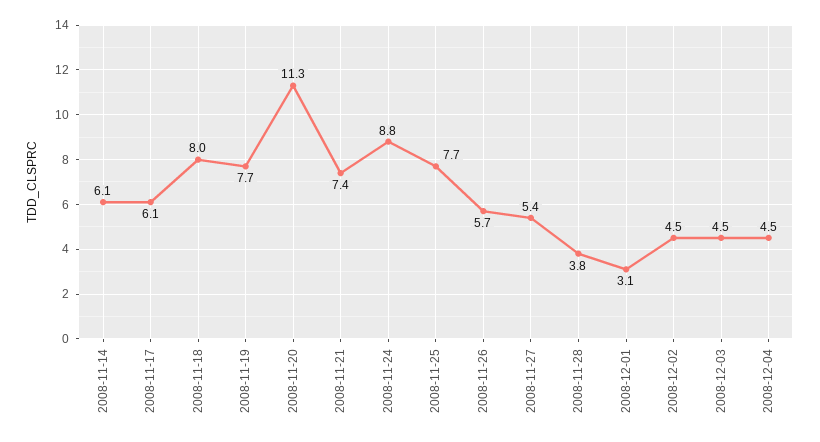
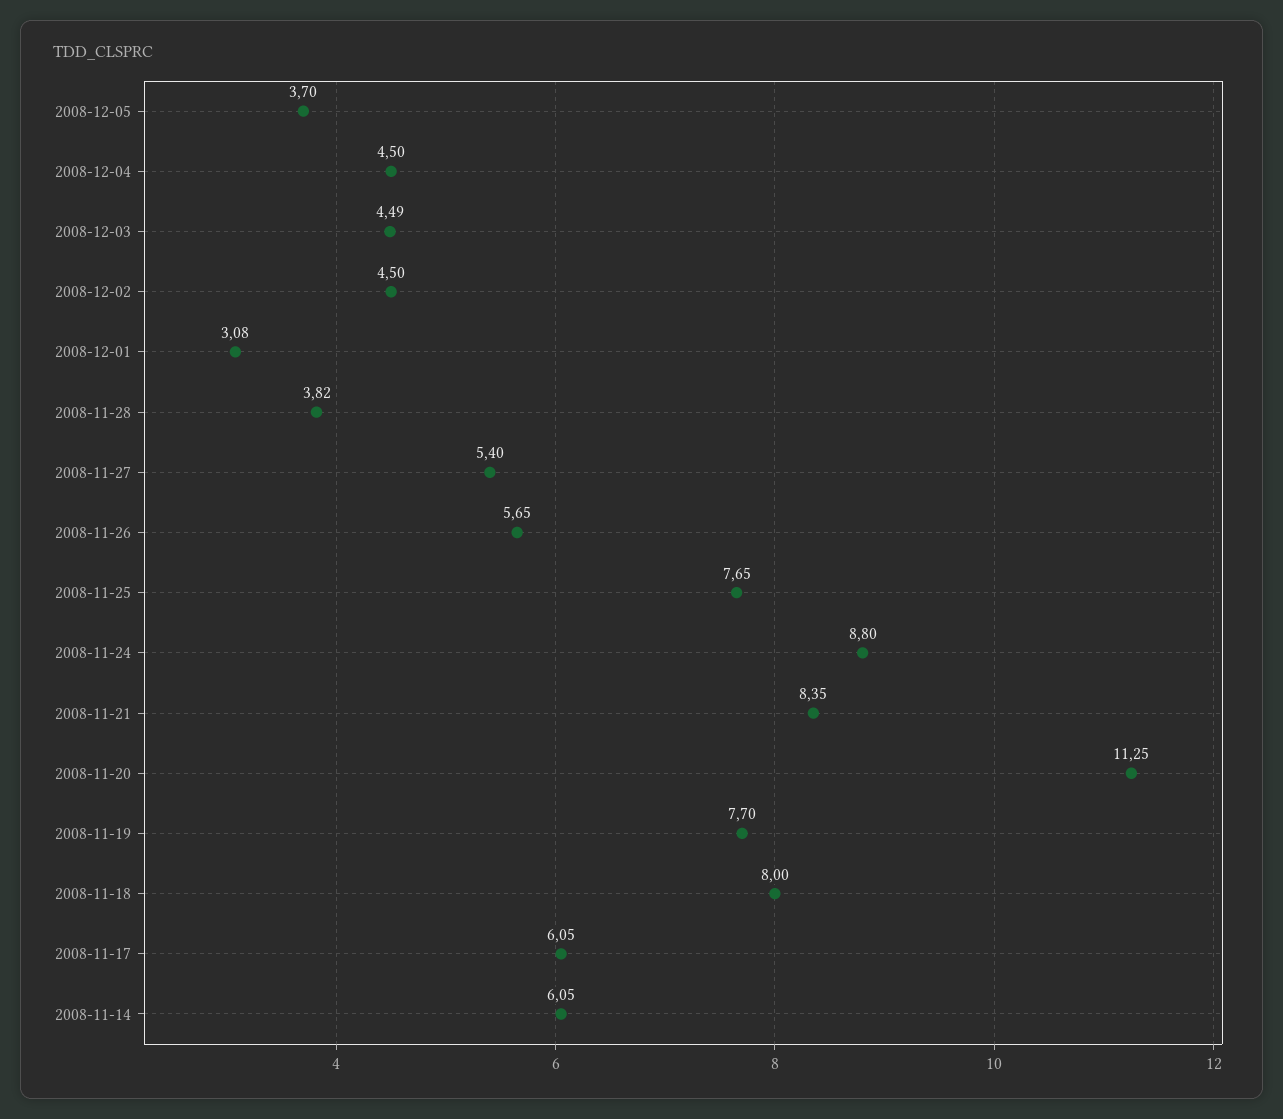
2008-11-21: 7.4 -> 8.35
2008-12-05: none -> 3.7

